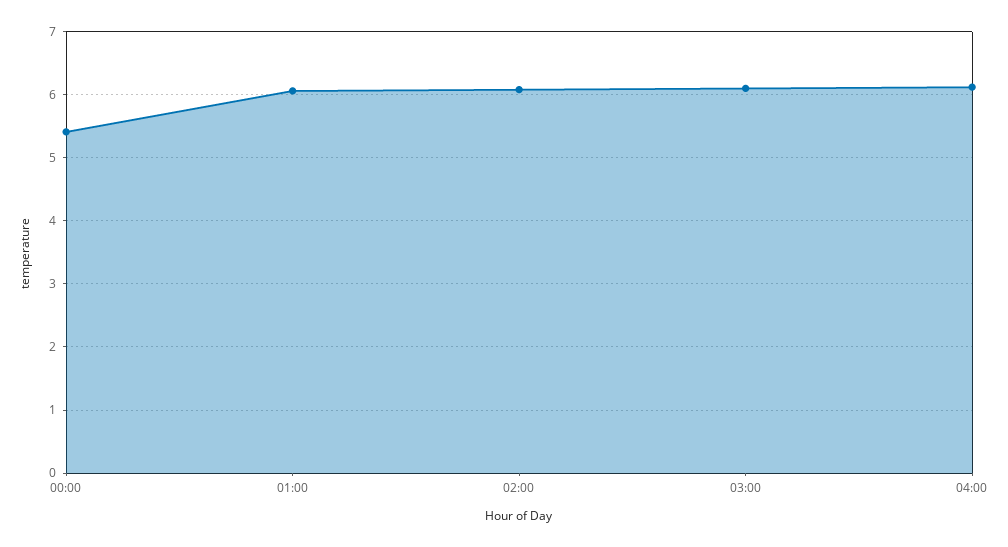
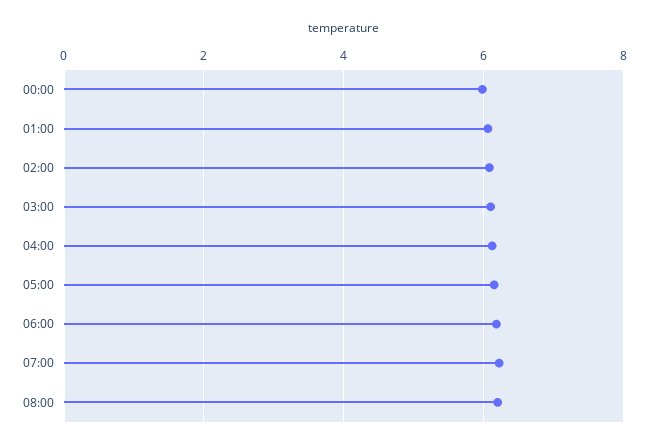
00:00: 5.4 -> 6
05:00: none -> 6.2
06:00: none -> 6.2
07:00: none -> 6.2
08:00: none -> 6.2

